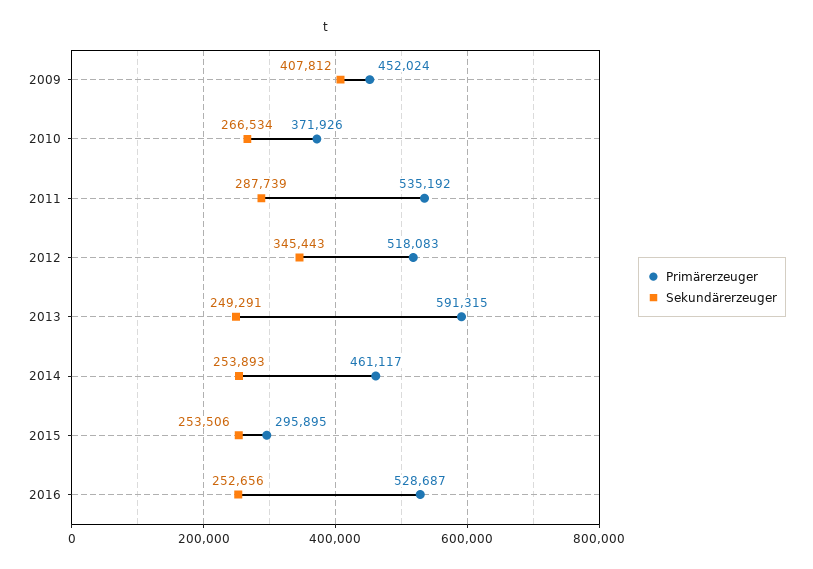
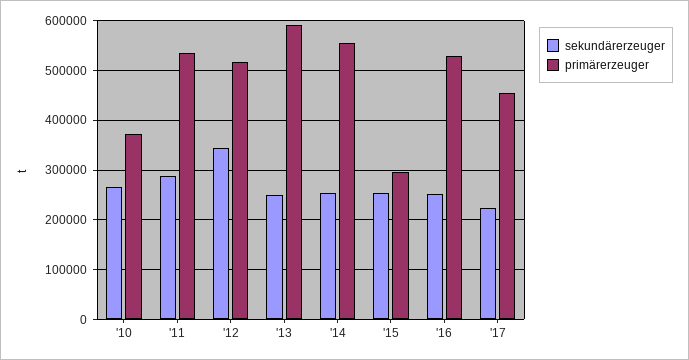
Primärerzeuger, 2009: 452024 -> none
Sekundärerzeuger, 2009: 407812 -> none
Primärerzeuger, 2014: 461117 -> 560000
Sekundärerzeuger, '17: none -> 220000
Primärerzeuger, '17: none -> 460000

